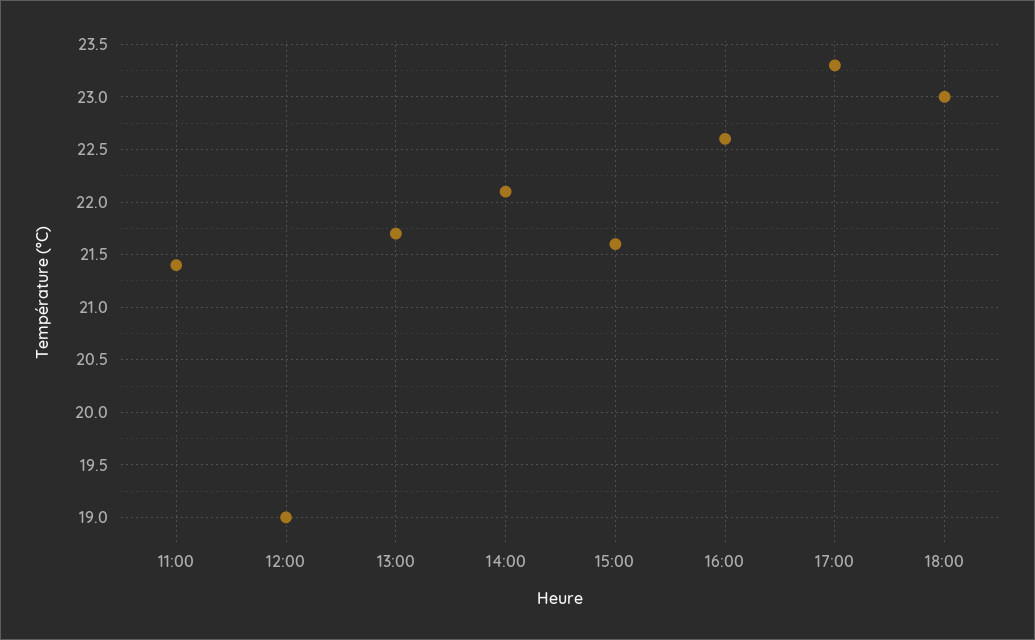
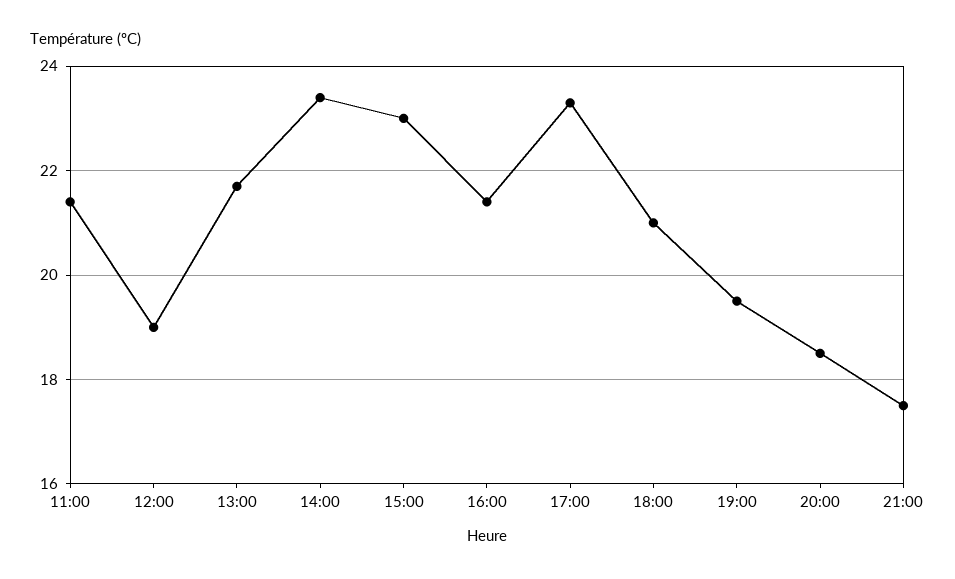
14:00: 22.1 -> 23.5
15:00: 21.6 -> 23
16:00: 22.6 -> 21.5
18:00: 23 -> 21
19:00: none -> 19.5
20:00: none -> 18.5
21:00: none -> 17.5

